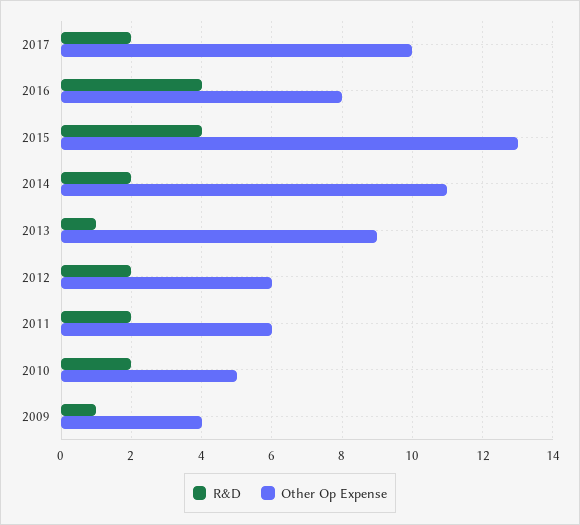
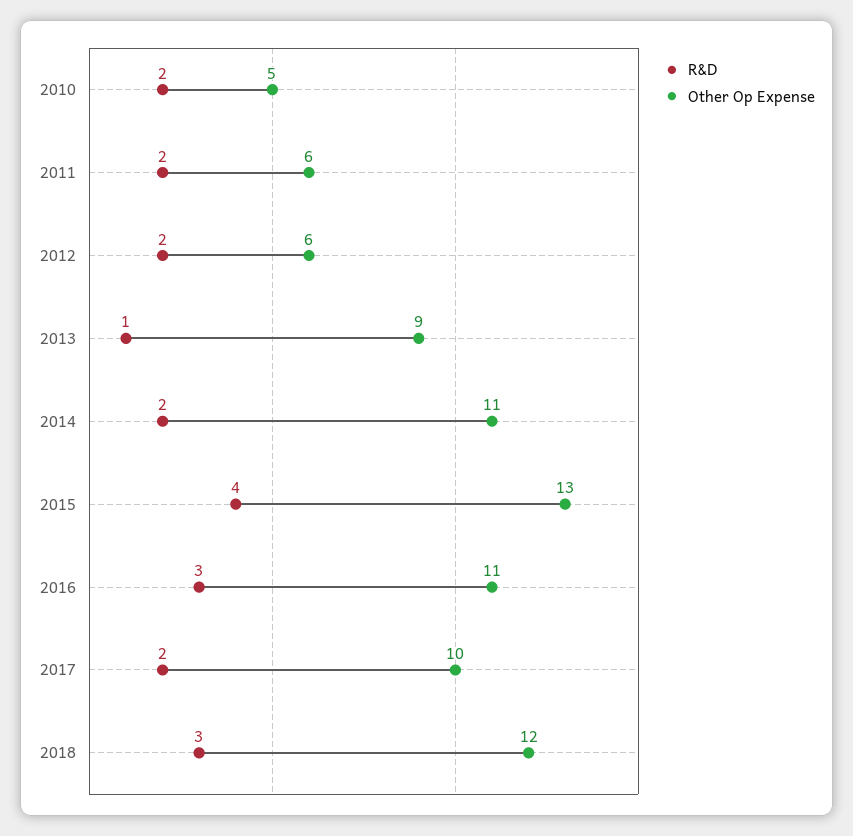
R&D, 2016: 4 -> 3
Other Op Expense, 2016: 8 -> 11
R&D, 2009: 1 -> none
Other Op Expense, 2009: 4 -> none
R&D, 2018: none -> 3
Other Op Expense, 2018: none -> 12

